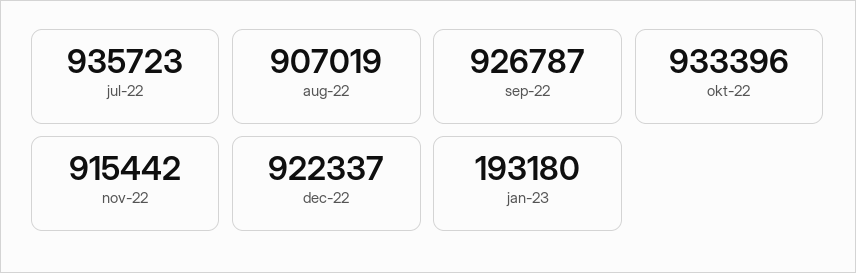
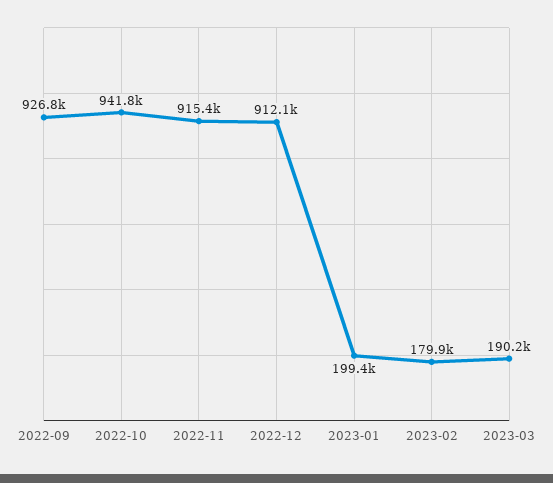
jul-22: 935723 -> none
aug-22: 907019 -> none
okt-22: 933396 -> 941800
dec-22: 922337 -> 912100
jan-23: 193180 -> 199400
2023-02: none -> 179900
2023-03: none -> 190200

